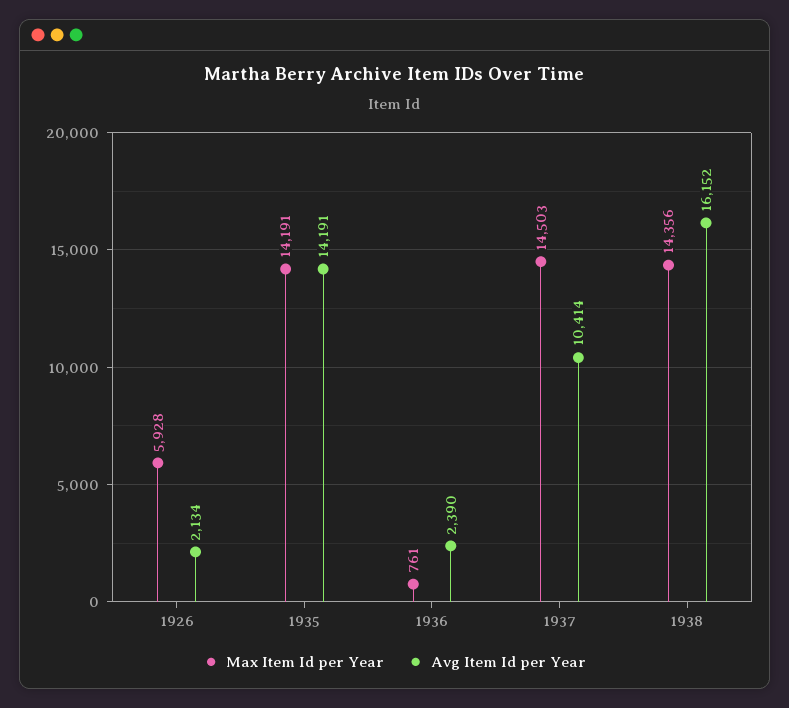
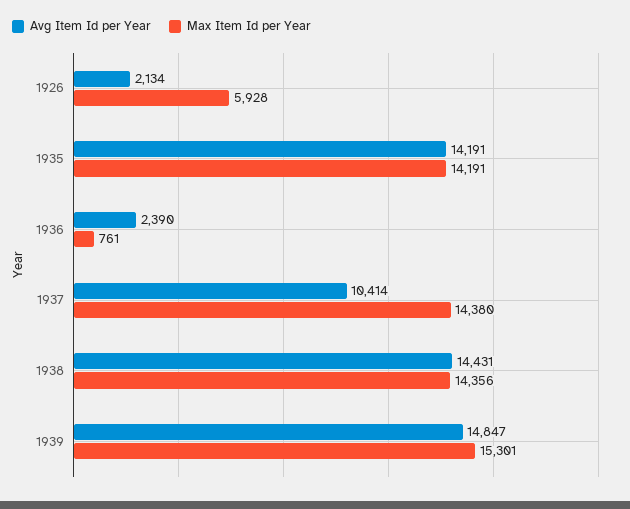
Max Item Id per Year, 1937: 14503 -> 14380
Avg Item Id per Year, 1938: 16152 -> 14431
Avg Item Id per Year, 1939: none -> 14847
Max Item Id per Year, 1939: none -> 15301

